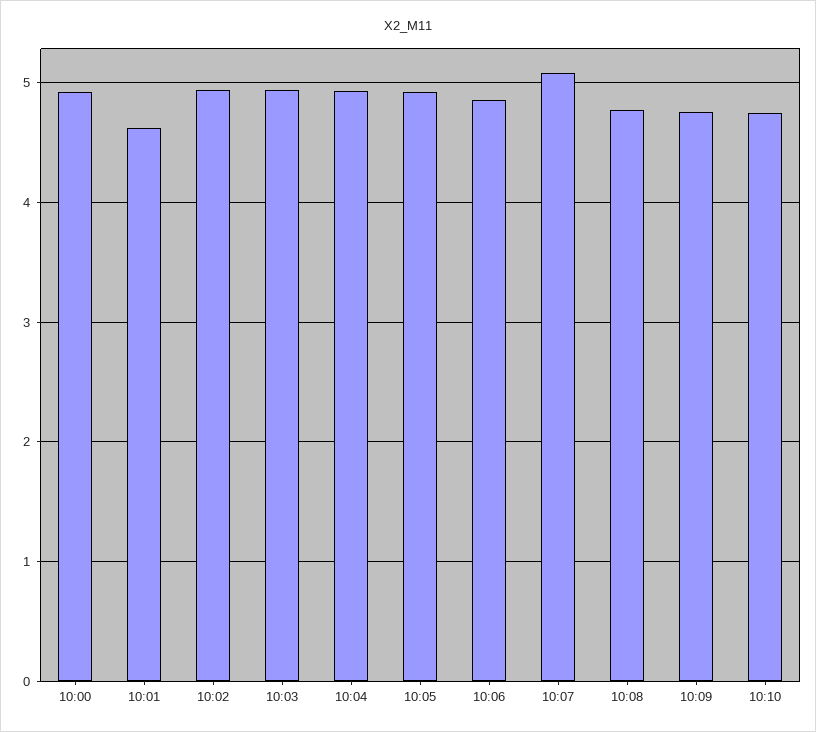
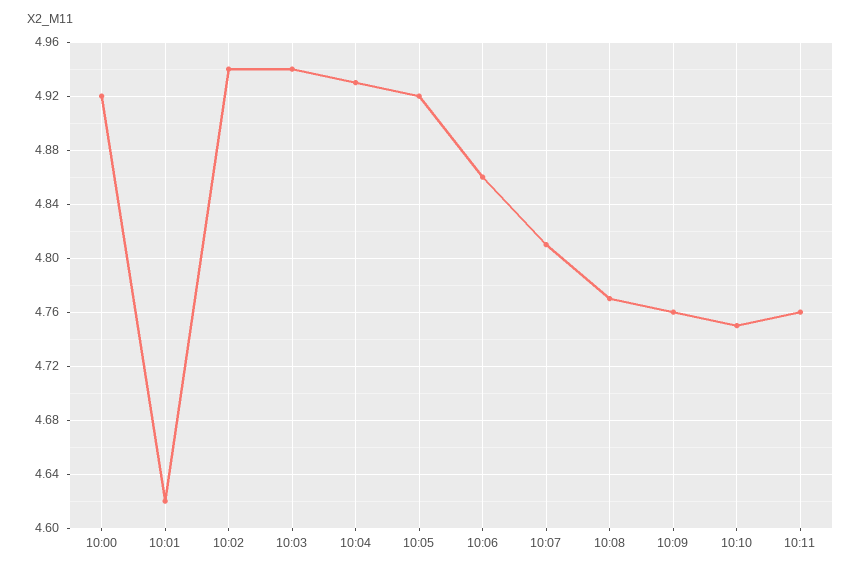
10:07: 5.1 -> 4.81
10:11: none -> 4.76

